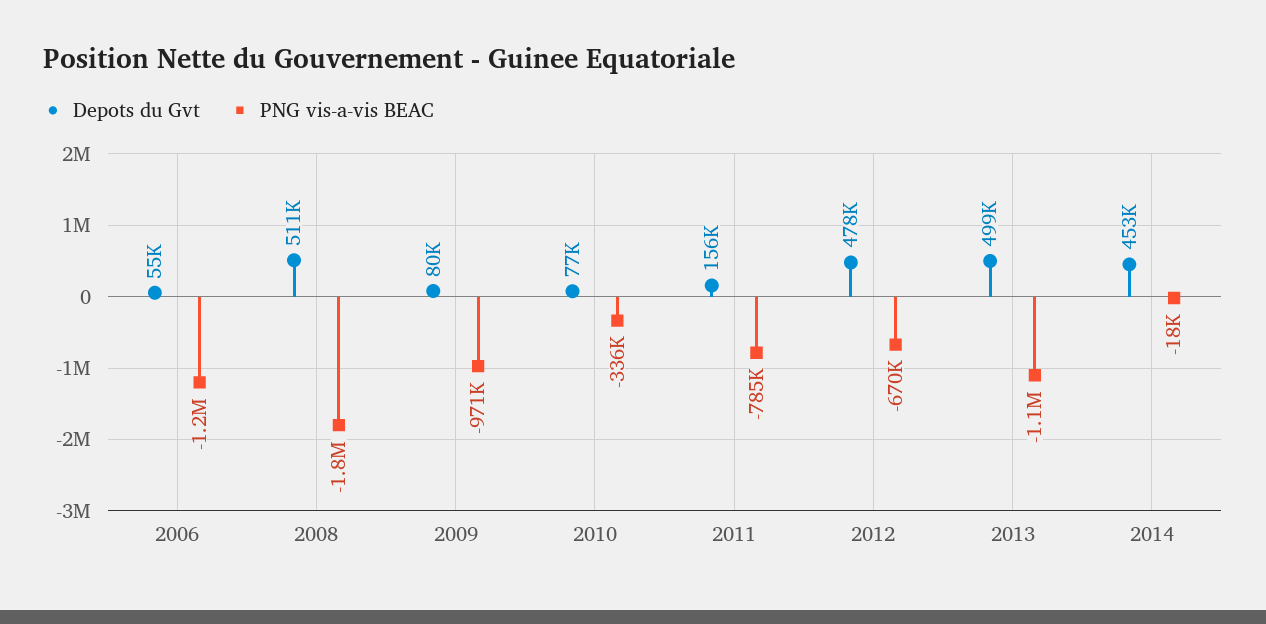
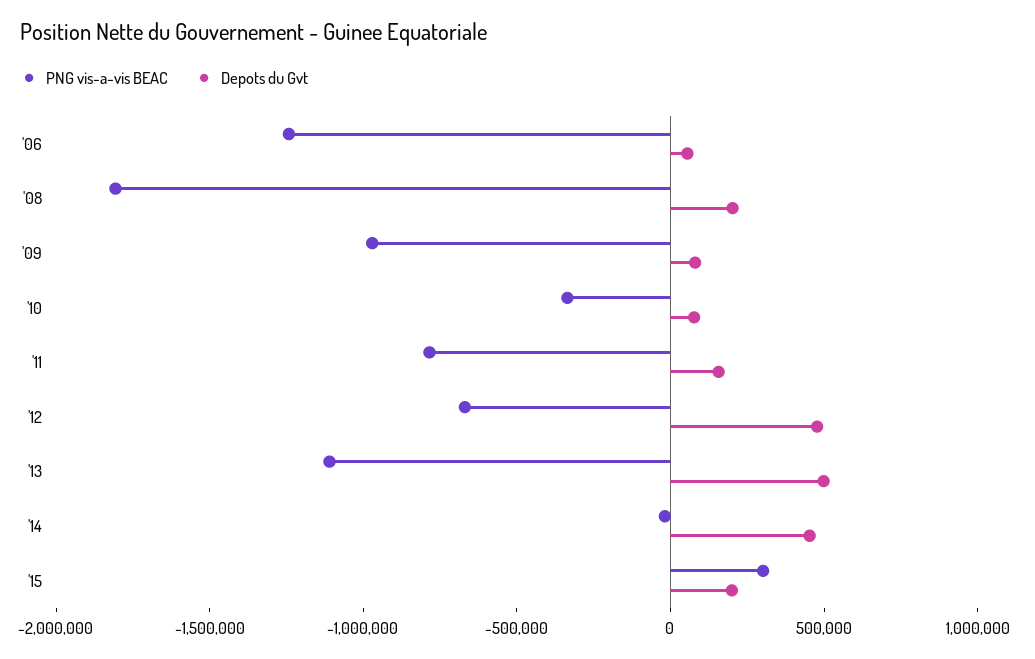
Depots du Gvt, 2008: 511000 -> 200000
PNG vis-a-vis BEAC, '15: none -> 300000
Depots du Gvt, '15: none -> 200000

